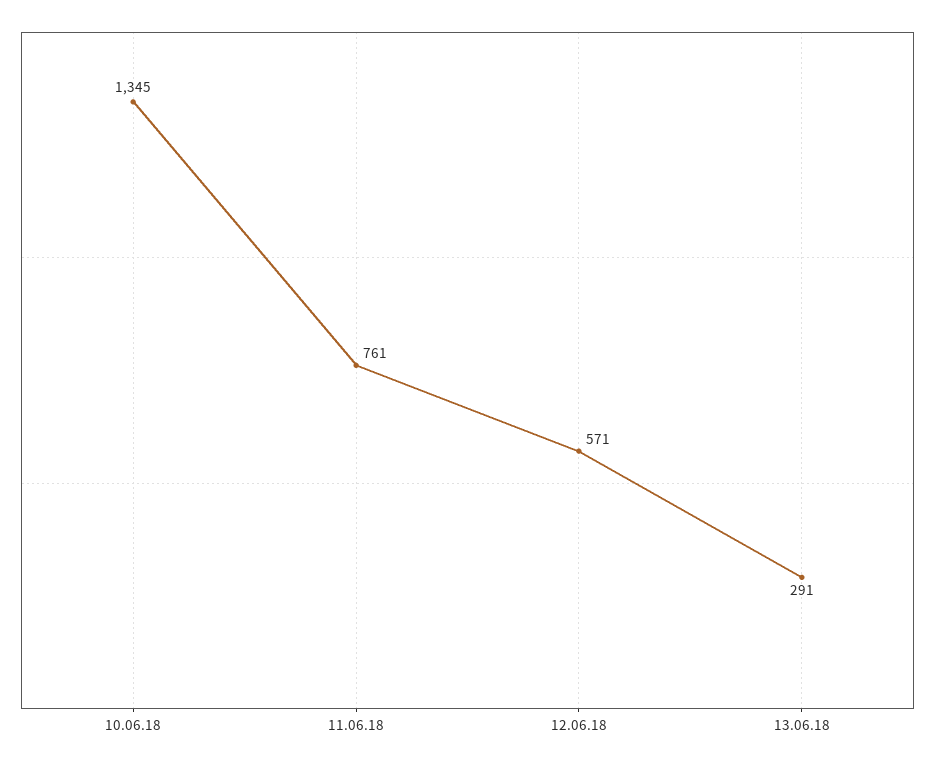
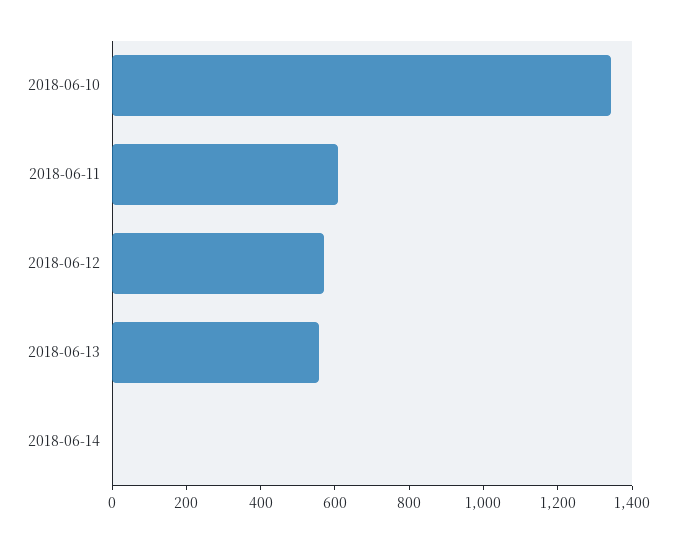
11.06.18: 761 -> 600
13.06.18: 291 -> 550
2018-06-14: none -> 0

